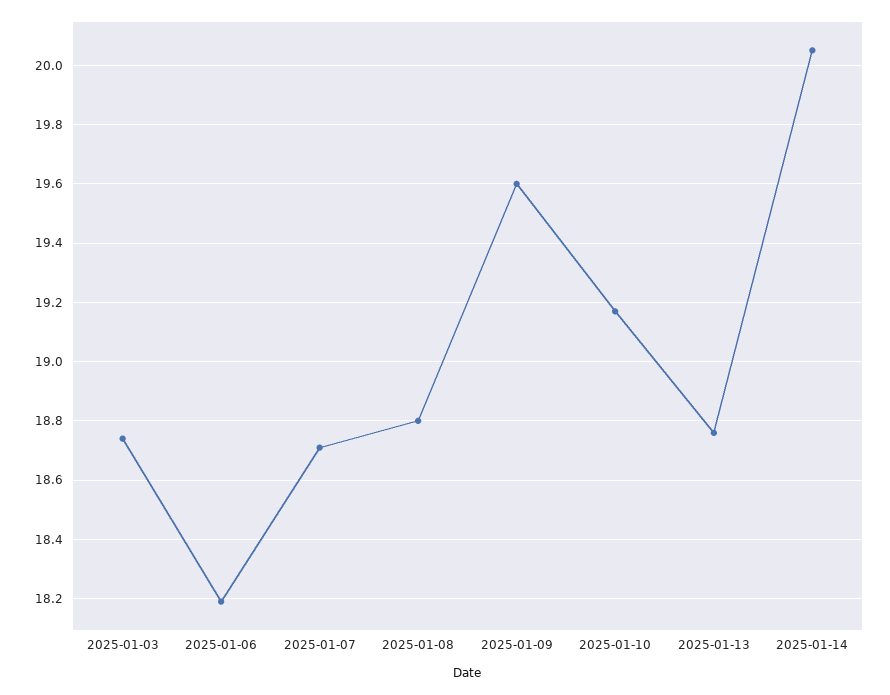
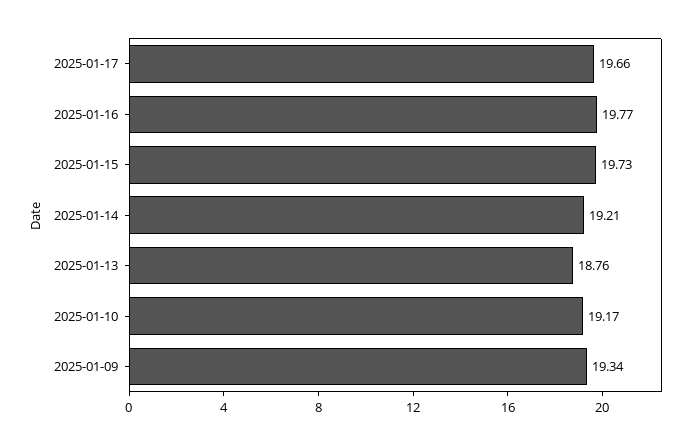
2025-01-03: 18.75 -> none
2025-01-06: 18.2 -> none
2025-01-07: 18.7 -> none
2025-01-08: 18.8 -> none
2025-01-09: 19.6 -> 19.34
2025-01-14: 20.05 -> 19.21
2025-01-17: none -> 19.66
2025-01-16: none -> 19.77
2025-01-15: none -> 19.73

